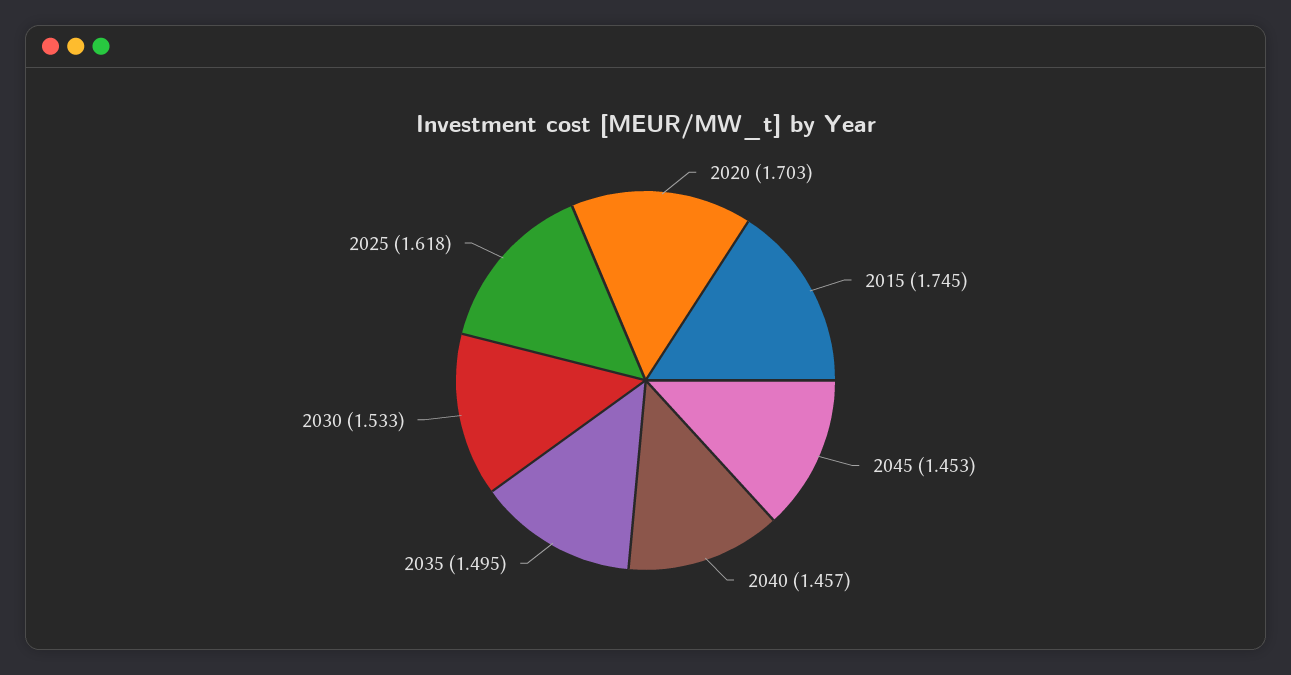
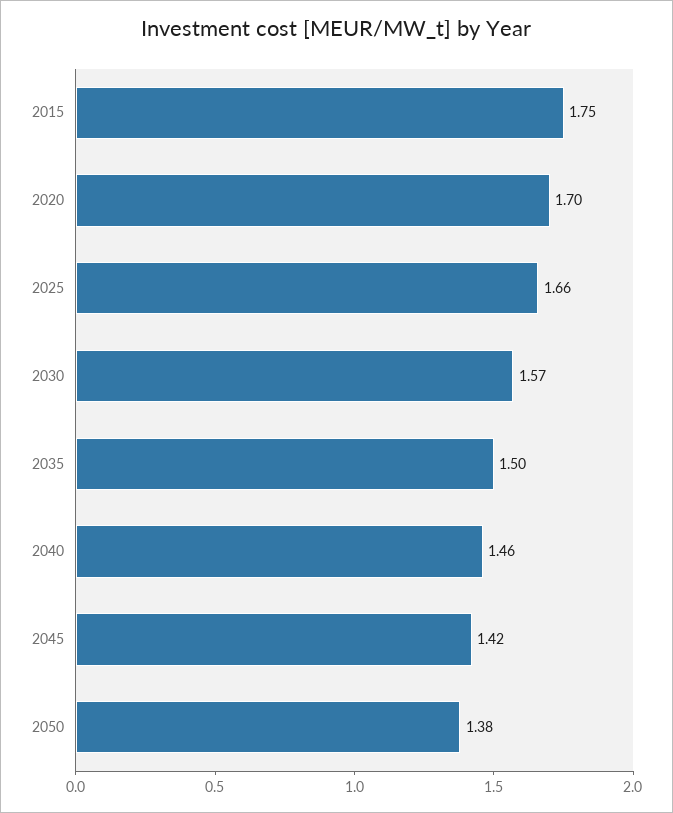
2045: 1.453 -> 1.42
2030: 1.533 -> 1.57
2025: 1.618 -> 1.66
2050: none -> 1.38

